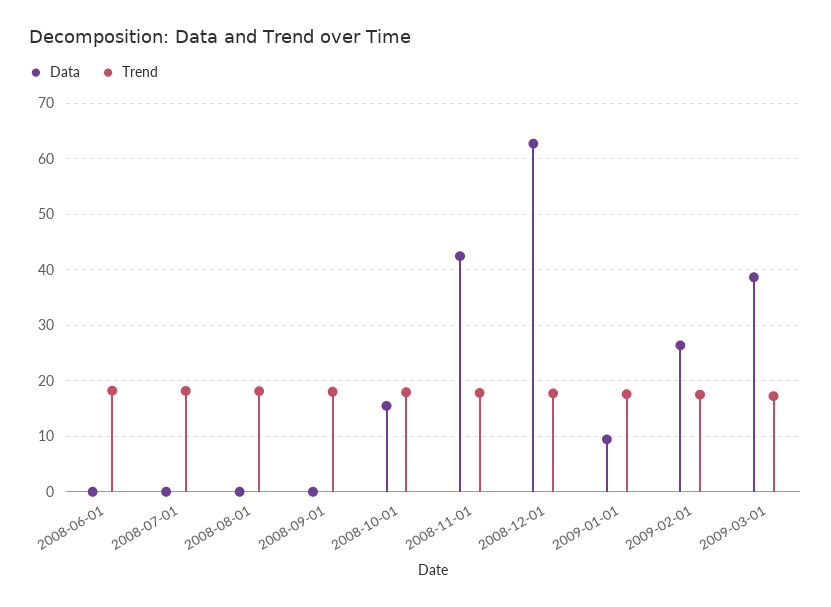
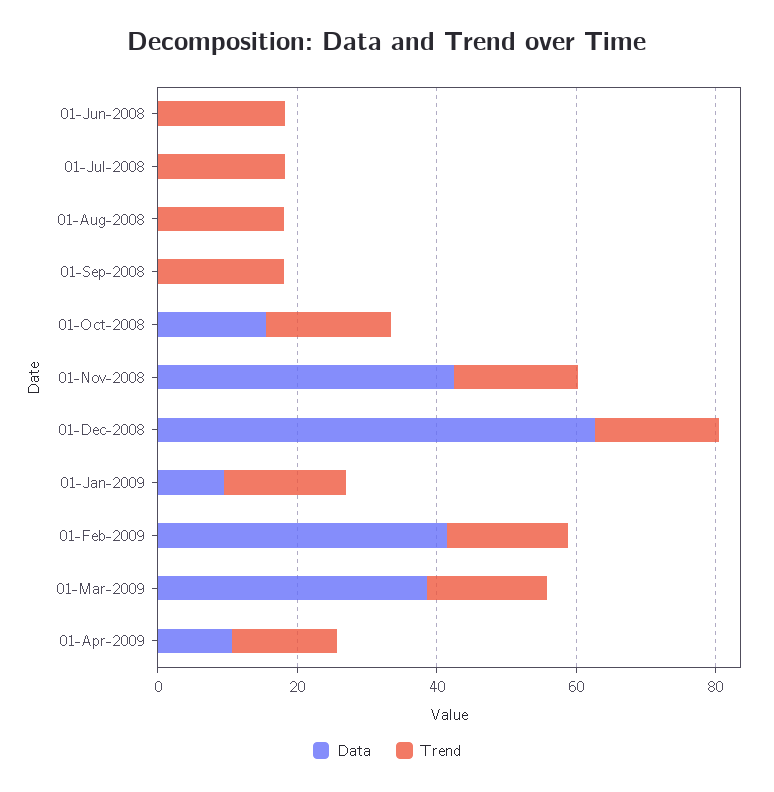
Data, 2009-02-01: 26 -> 40
Data, 01-Apr-2009: none -> 10
Trend, 01-Apr-2009: none -> 15

